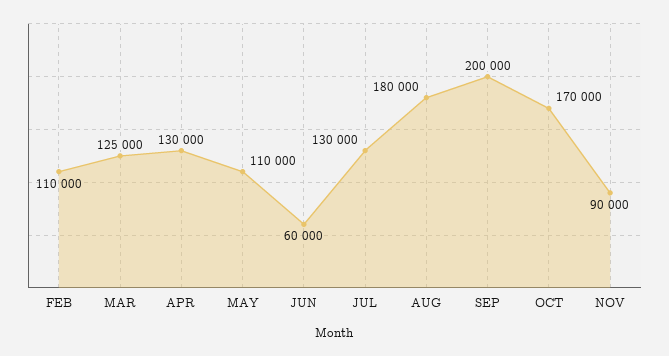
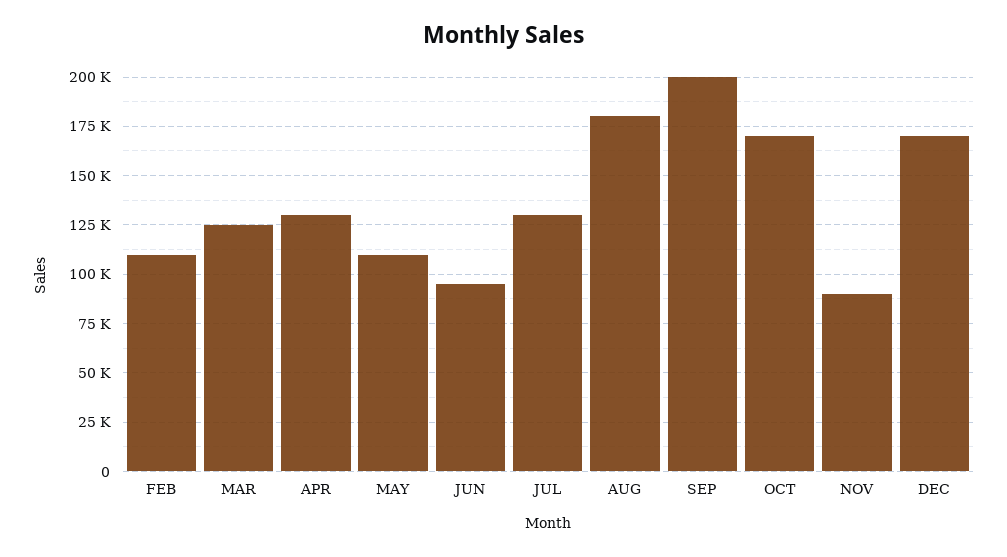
JUN: 60000 -> 95000
DEC: none -> 170000

